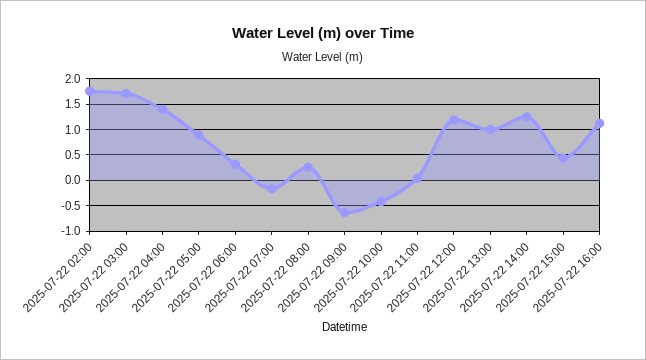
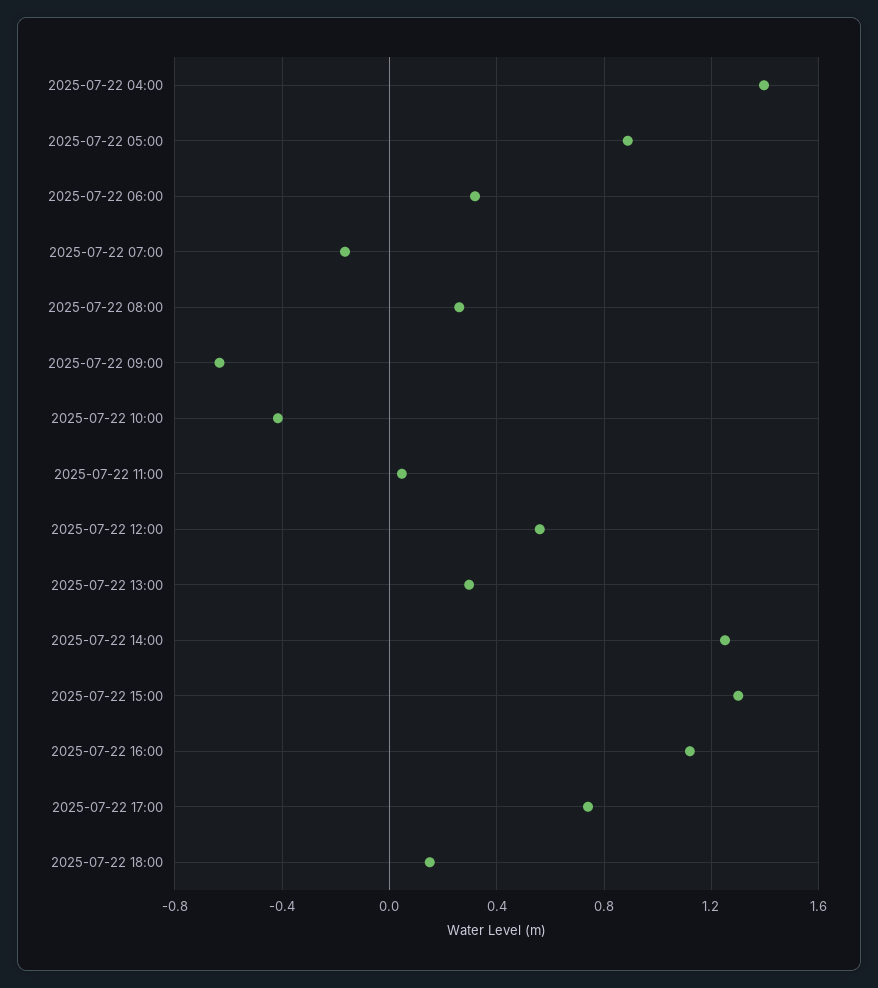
2025-07-22 02:00: 1.75 -> none
2025-07-22 03:00: 1.75 -> none
2025-07-22 12:00: 1.25 -> 0.55
2025-07-22 13:00: 1 -> 0.3
2025-07-22 15:00: 0.5 -> 1.3
2025-07-22 17:00: none -> 0.75
2025-07-22 18:00: none -> 0.15

